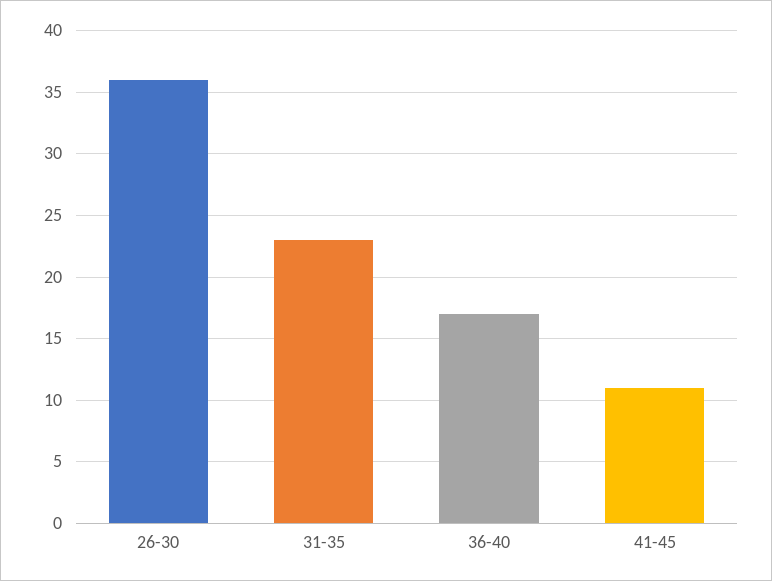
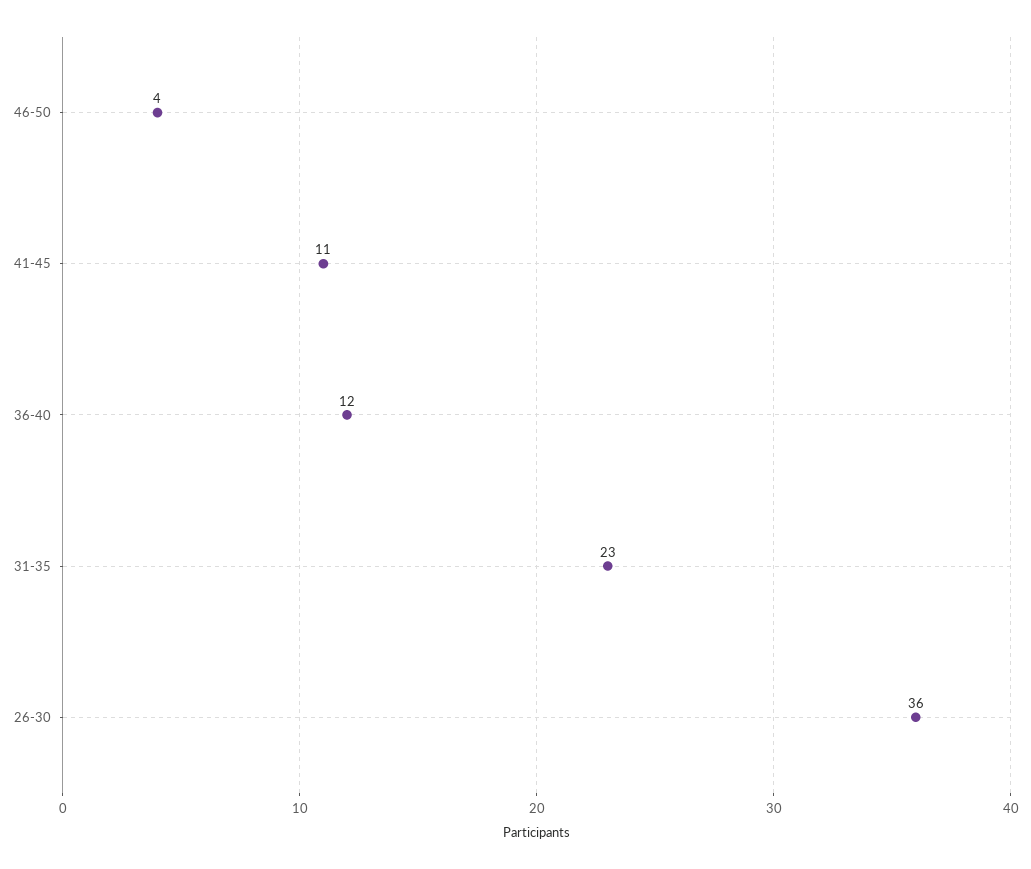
36-40: 17 -> 12
46-50: none -> 4

